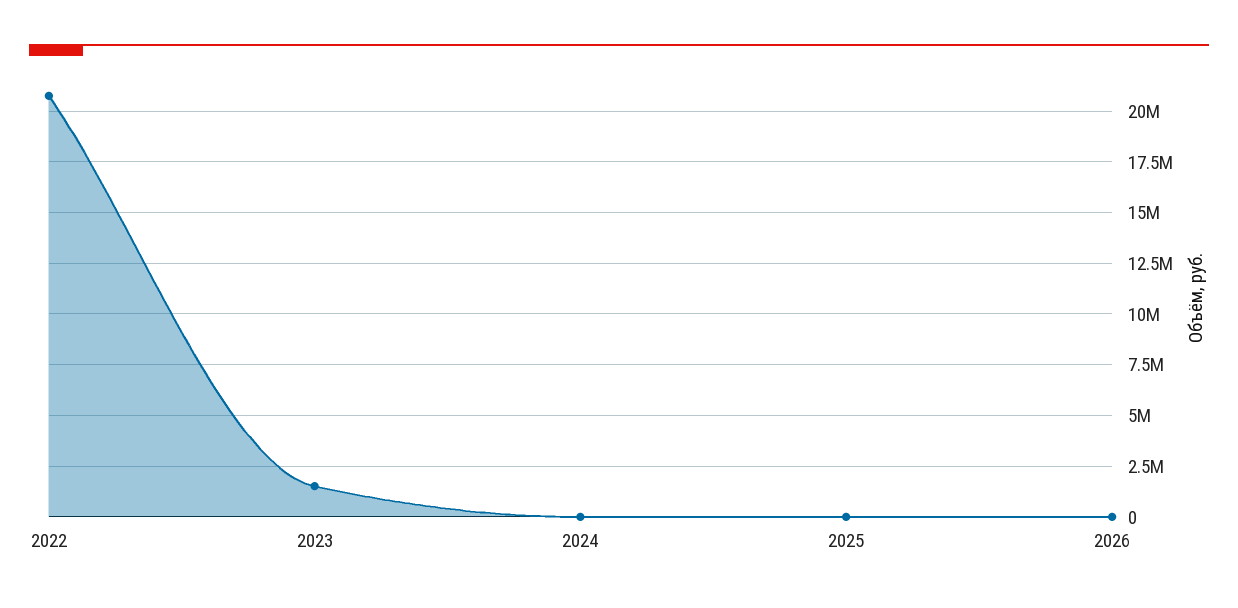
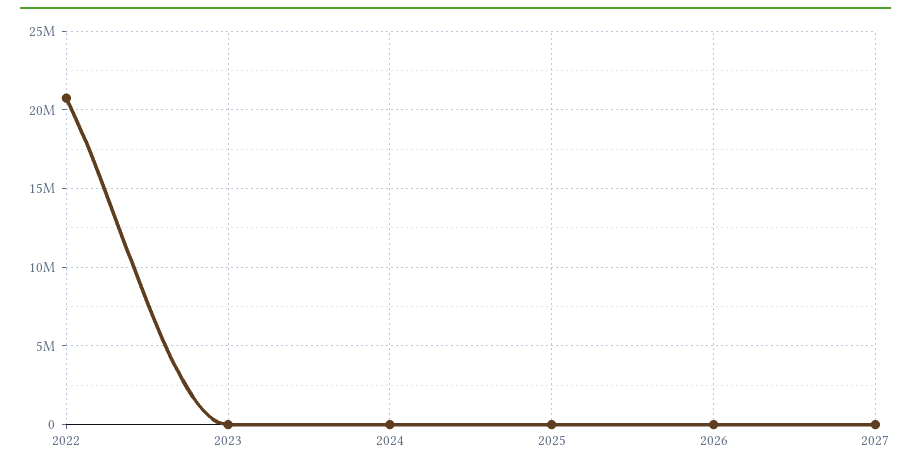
2023: 1500000 -> 0
2027: none -> 0

